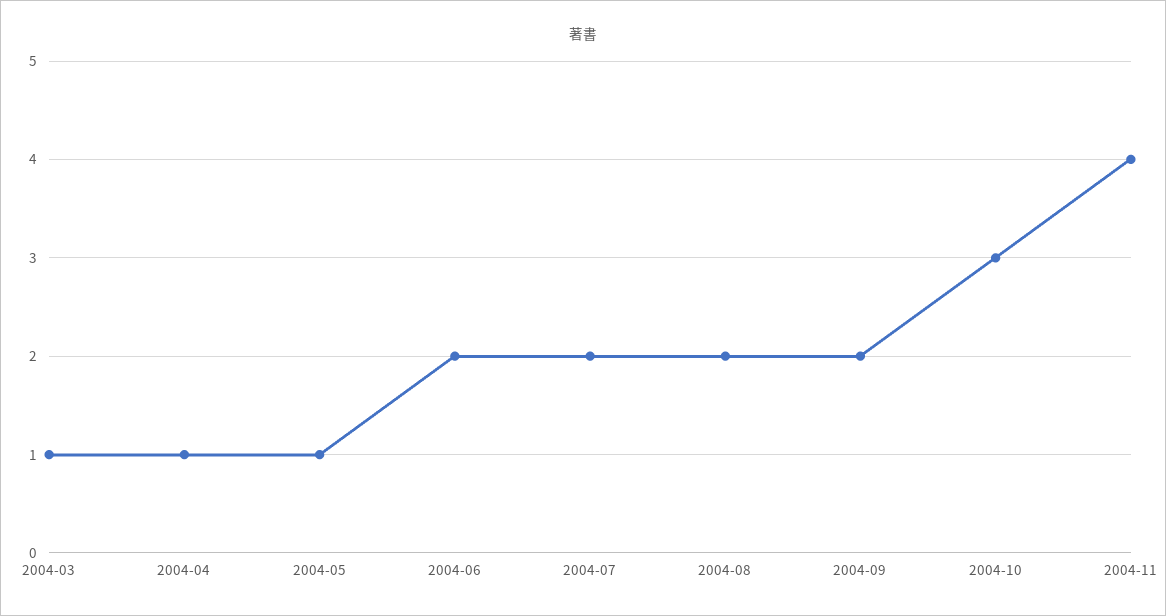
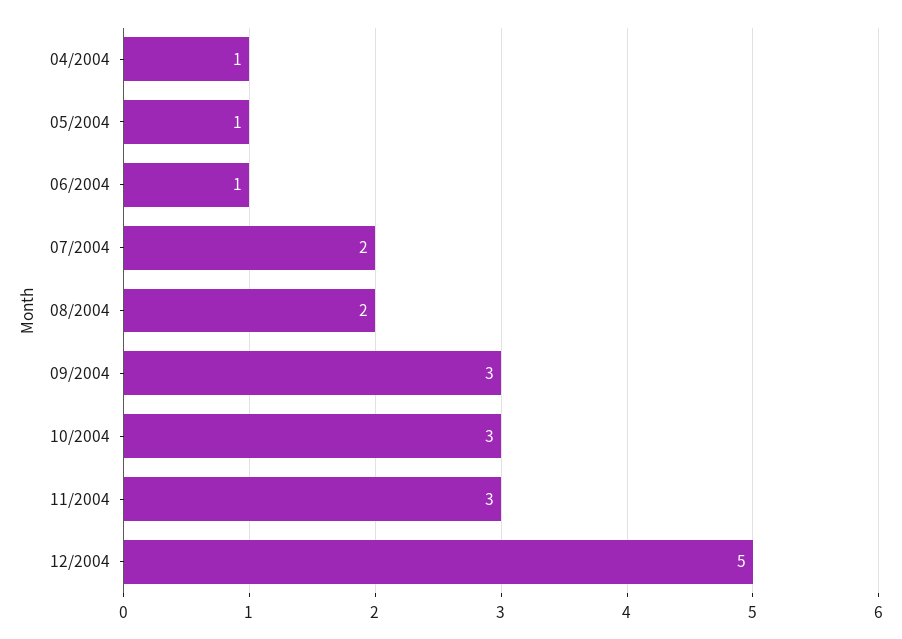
2004-03: 1 -> none
2004-06: 2 -> 1
2004-09: 2 -> 3
2004-11: 4 -> 3
12/2004: none -> 5

